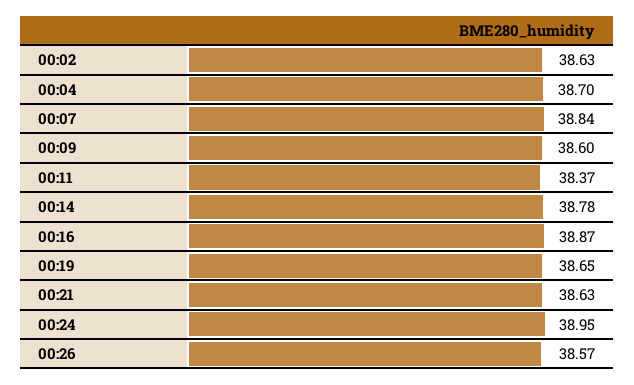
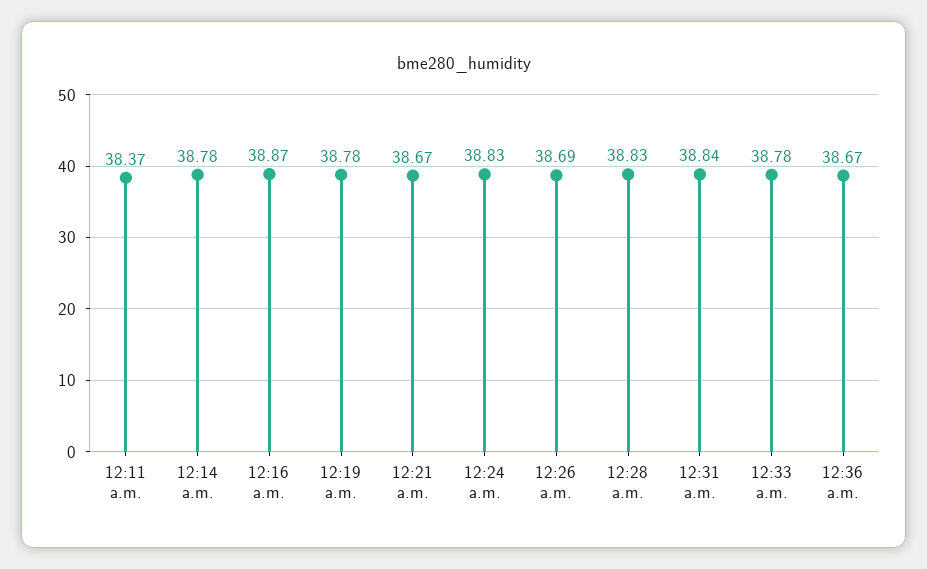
00:02: 38.63 -> none
00:04: 38.7 -> none
00:07: 38.84 -> none
00:09: 38.6 -> none
00:19: 38.65 -> 38.78
00:21: 38.63 -> 38.67
00:24: 38.95 -> 38.83
00:26: 38.57 -> 38.69
12:28 a.m.: none -> 38.83
12:31 a.m.: none -> 38.84
12:33 a.m.: none -> 38.78
12:36 a.m.: none -> 38.67

